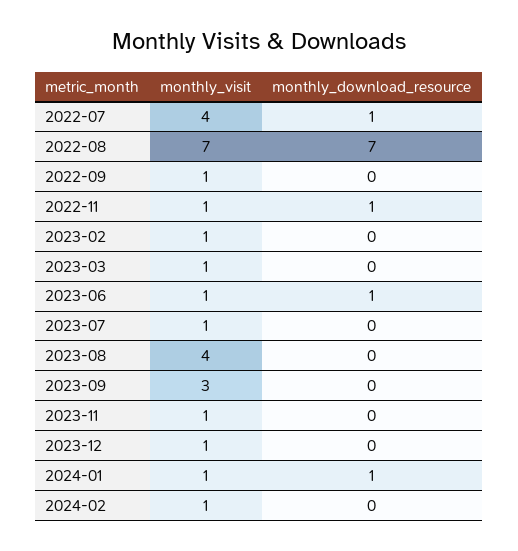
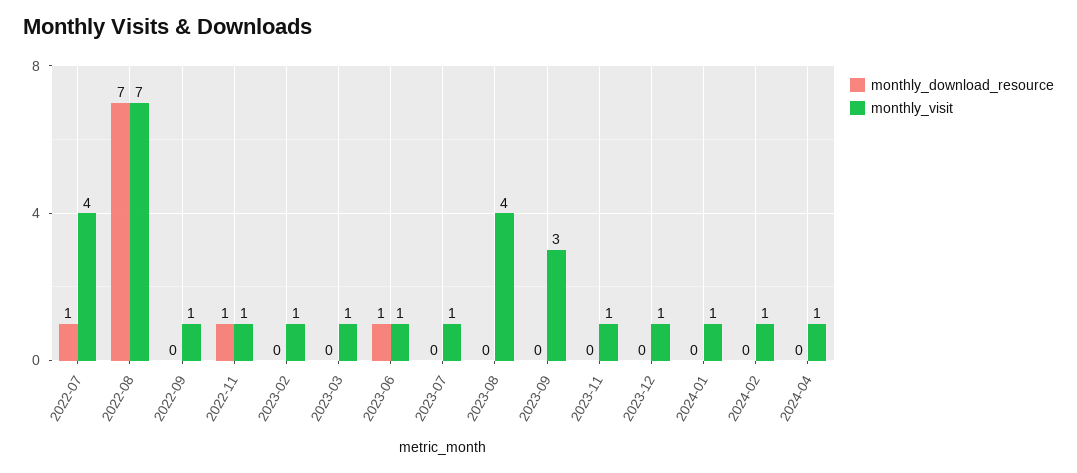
monthly_download_resource, 2024-01: 1 -> 0
monthly_download_resource, 2024-04: none -> 0
monthly_visit, 2024-04: none -> 1

